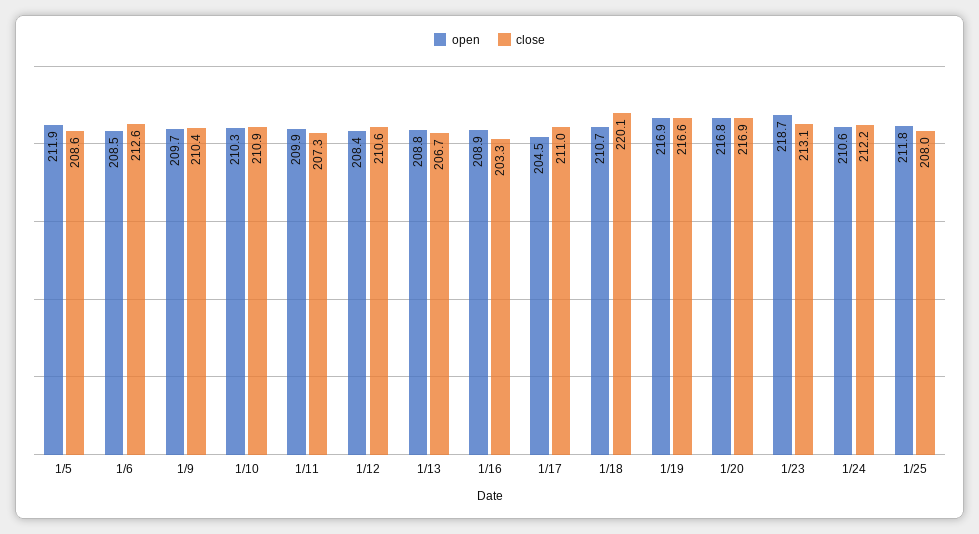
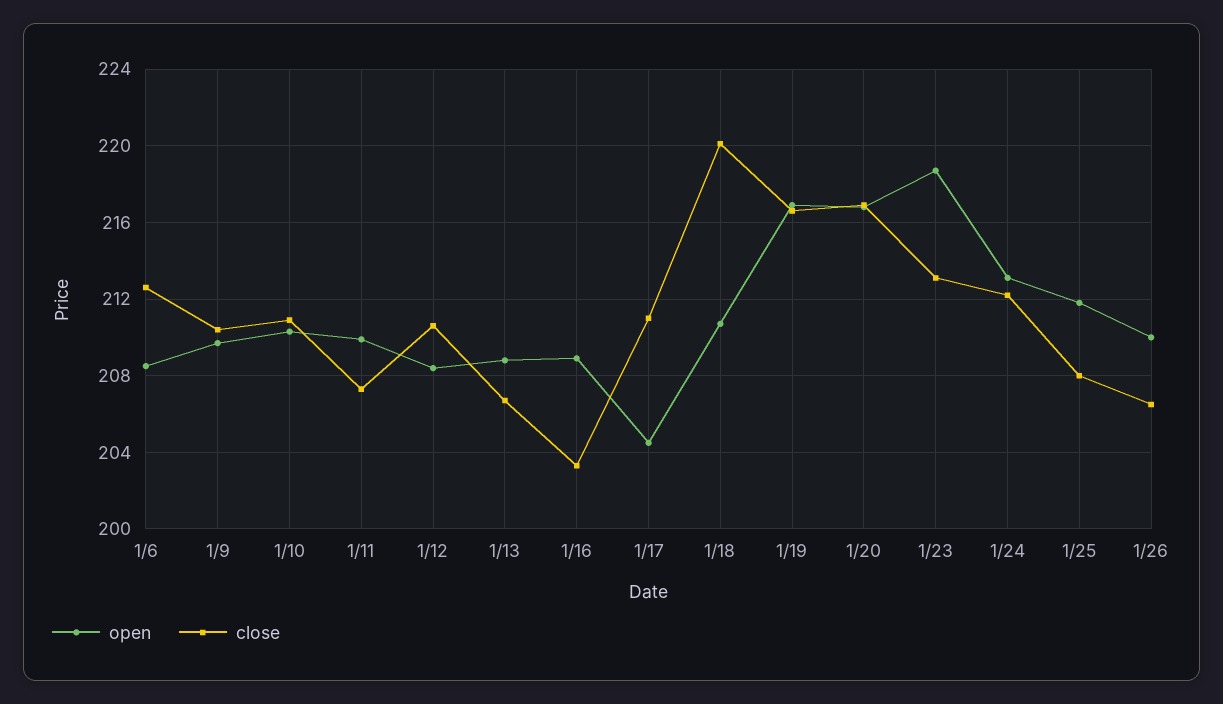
open, 1/5: 211.9 -> none
close, 1/5: 208.6 -> none
open, 1/24: 210.6 -> 213
open, 1/26: none -> 210
close, 1/26: none -> 206.5

